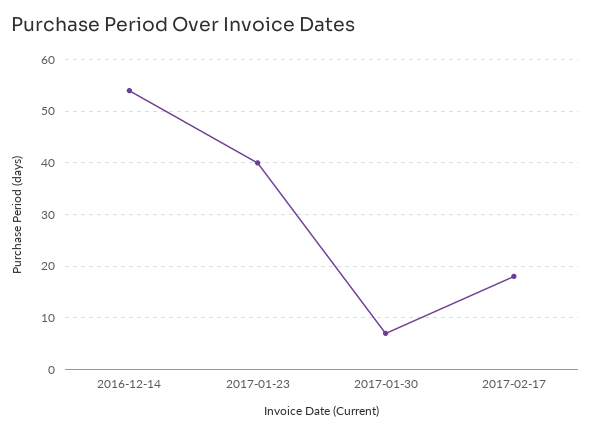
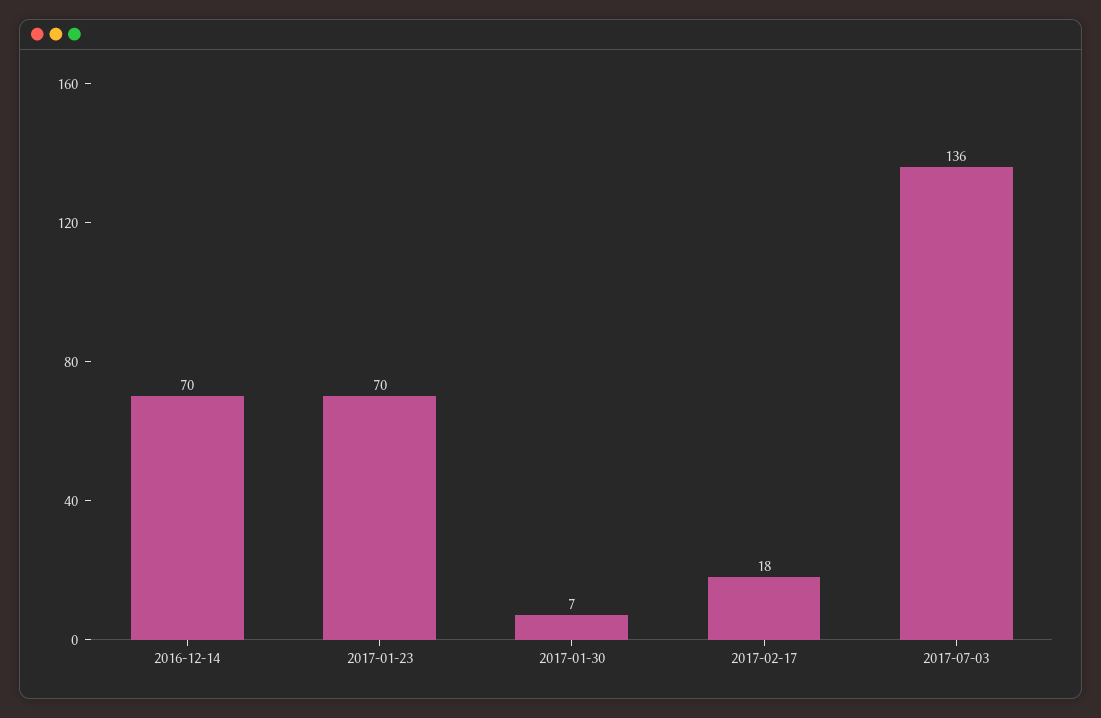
2016-12-14: 55 -> 70
2017-01-23: 40 -> 70
2017-07-03: none -> 136

